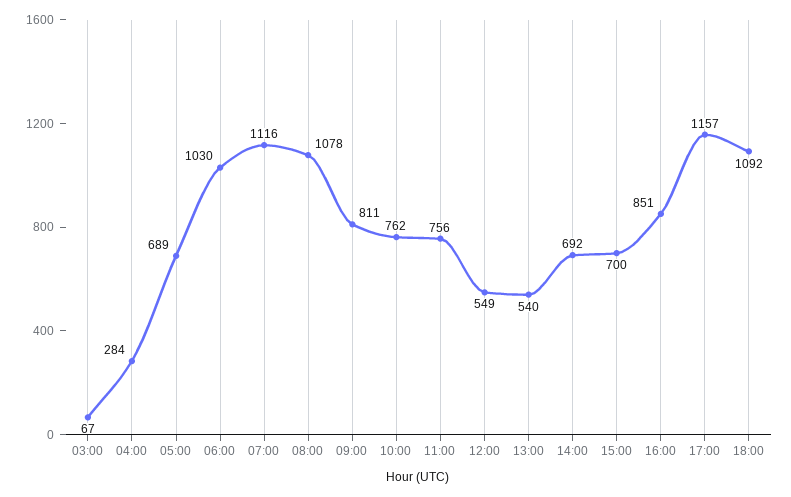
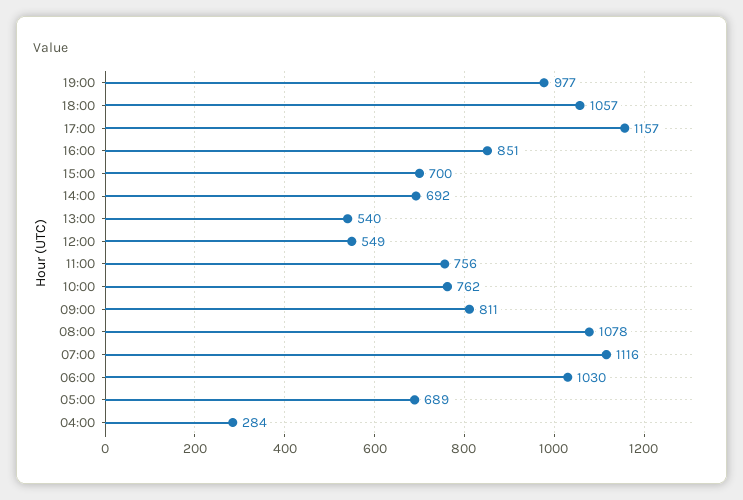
03:00: 67 -> none
18:00: 1092 -> 1057
19:00: none -> 977

